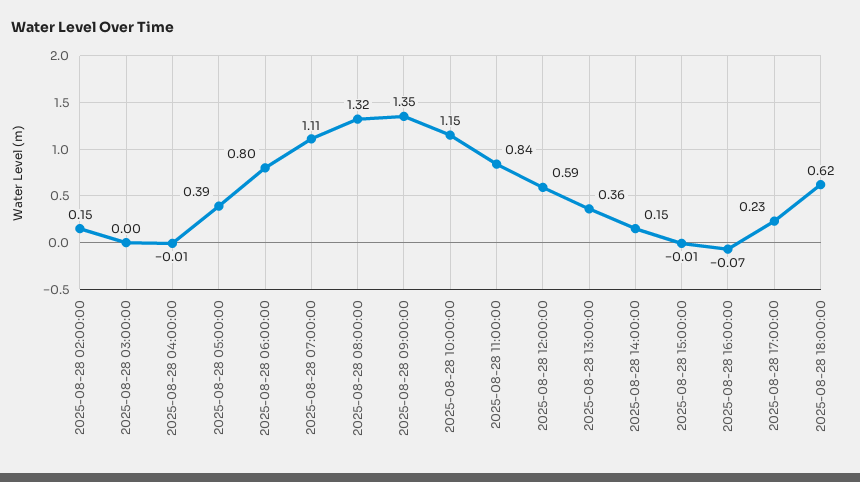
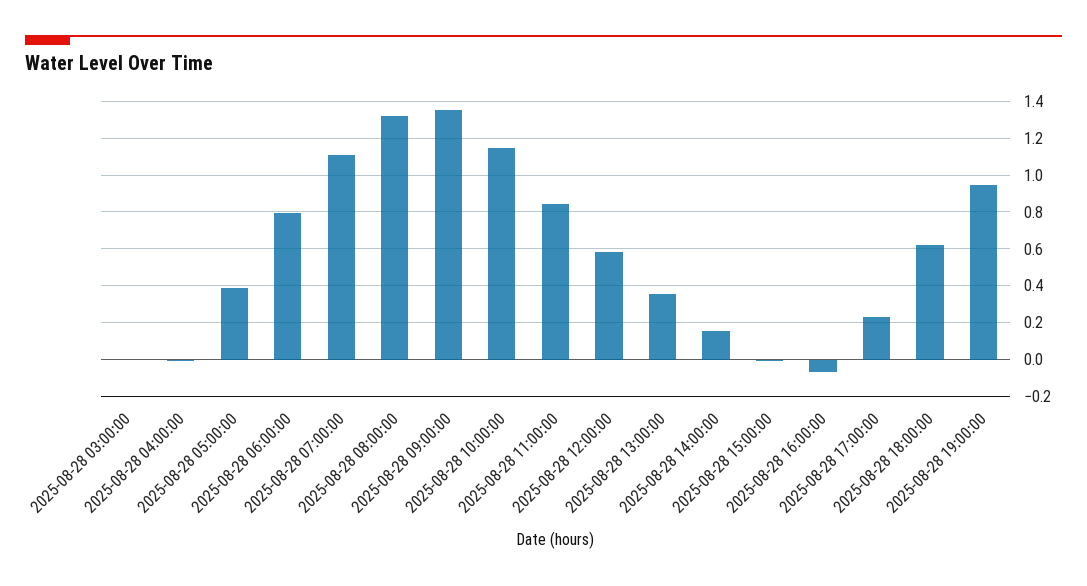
2025-08-28 02:00:00: 0.15 -> none
2025-08-28 19:00:00: none -> 0.95

